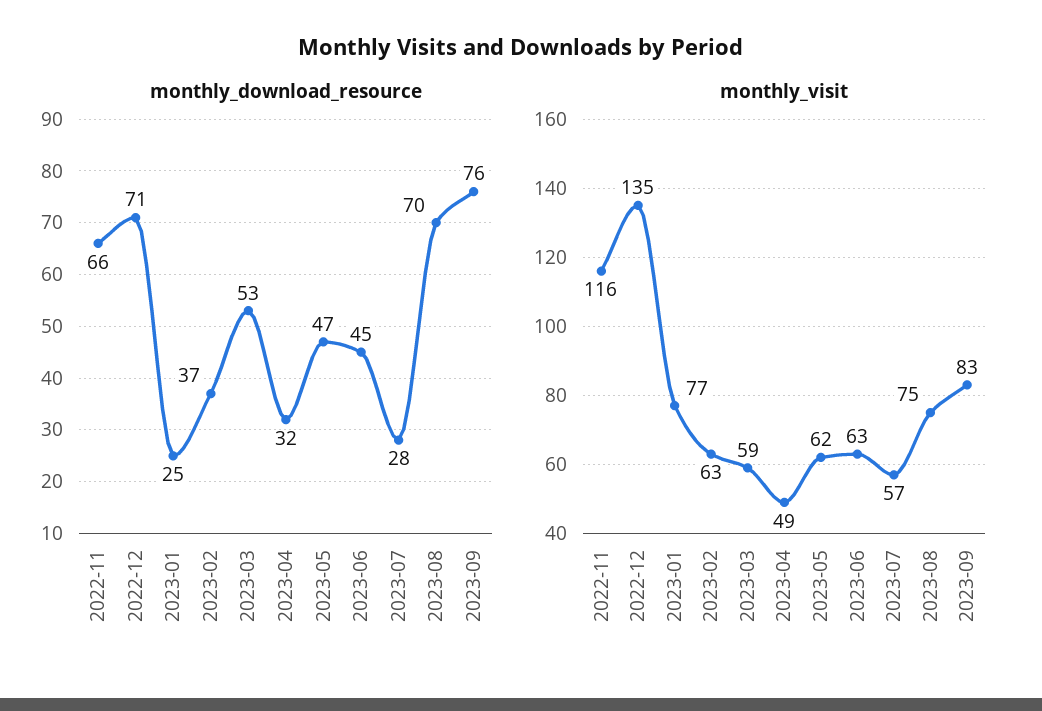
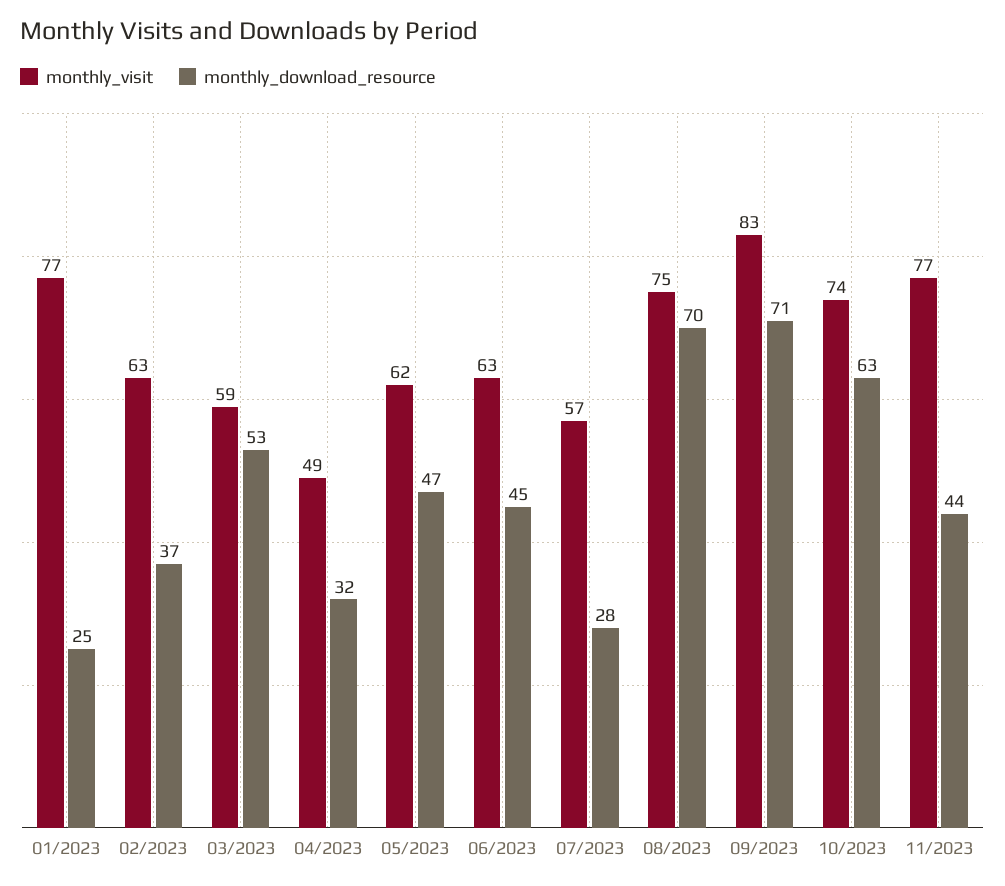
monthly_download_resource, 2022-11: 66 -> none
monthly_download_resource, 2022-12: 71 -> none
monthly_download_resource, 2023-09: 76 -> 71
monthly_visit, 2022-11: 116 -> none
monthly_visit, 2022-12: 135 -> none
monthly_visit, 10/2023: none -> 74
monthly_download_resource, 10/2023: none -> 63
monthly_visit, 11/2023: none -> 77
monthly_download_resource, 11/2023: none -> 44

